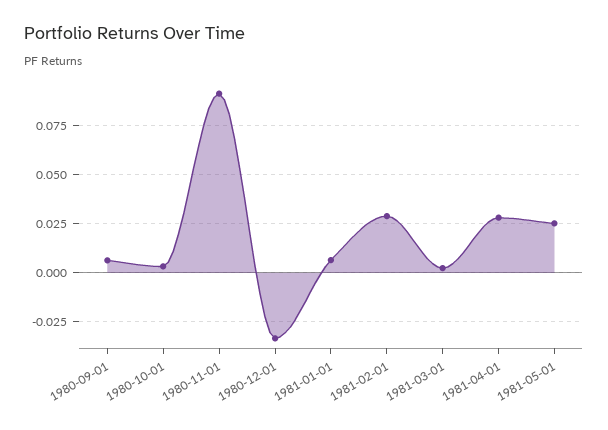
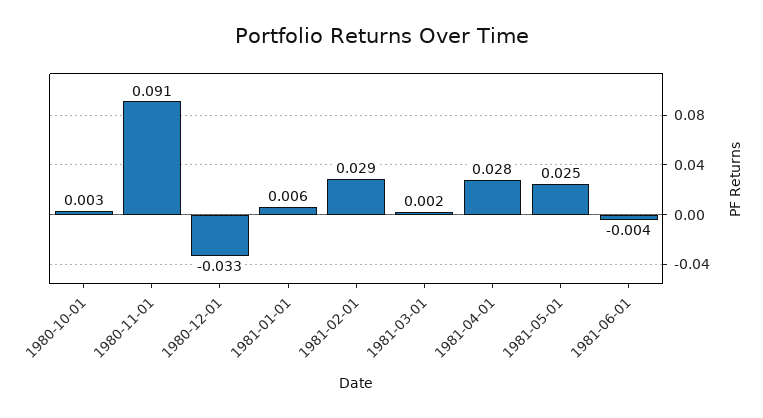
1980-09-01: 0.005 -> none
1981-06-01: none -> -0.004

